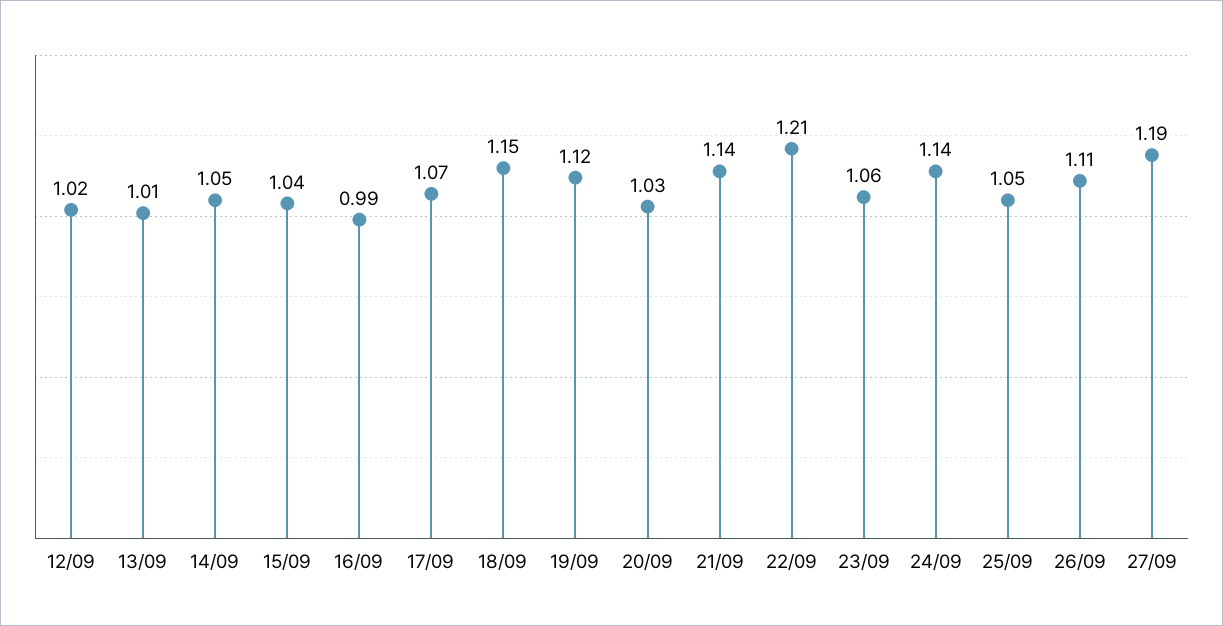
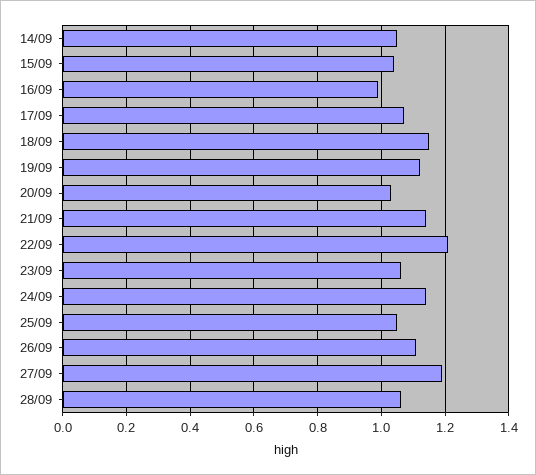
12/09: 1.02 -> none
13/09: 1.01 -> none
28/09: none -> 1.05

